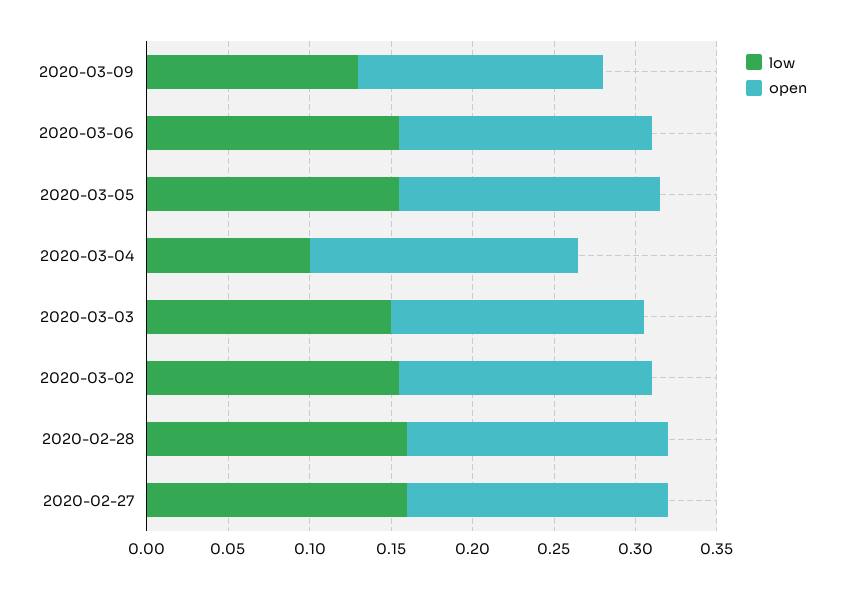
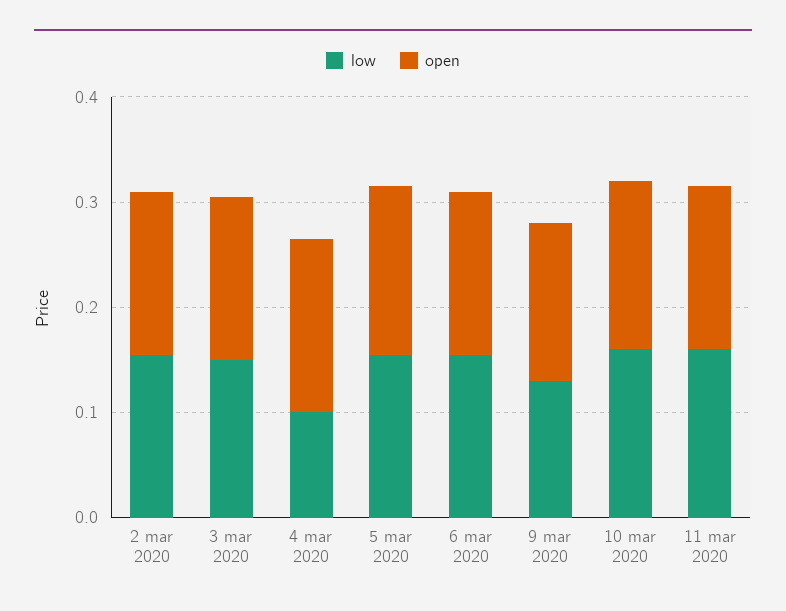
low, 2020-02-28: 0.16 -> none
open, 2020-02-28: 0.16 -> none
low, 2020-02-27: 0.16 -> none
open, 2020-02-27: 0.16 -> none
low, 10 mar 2020: none -> 0.16
open, 10 mar 2020: none -> 0.16
low, 11 mar 2020: none -> 0.16
open, 11 mar 2020: none -> 0.16

